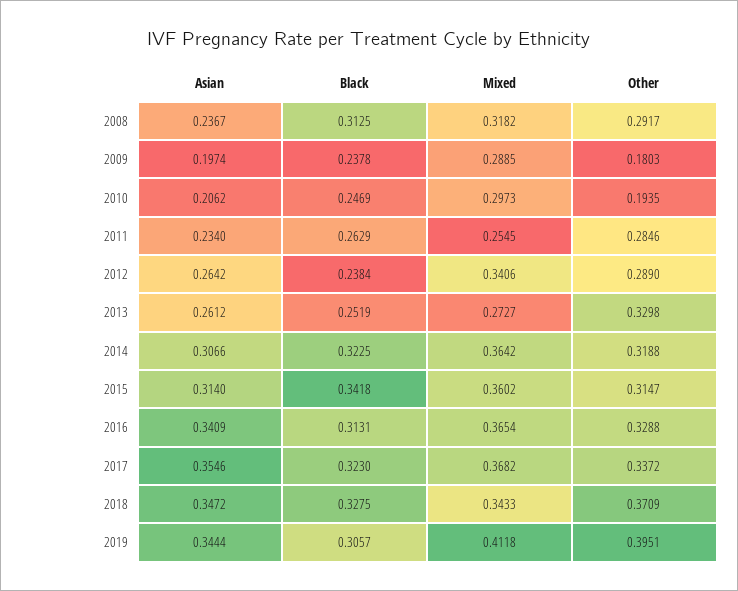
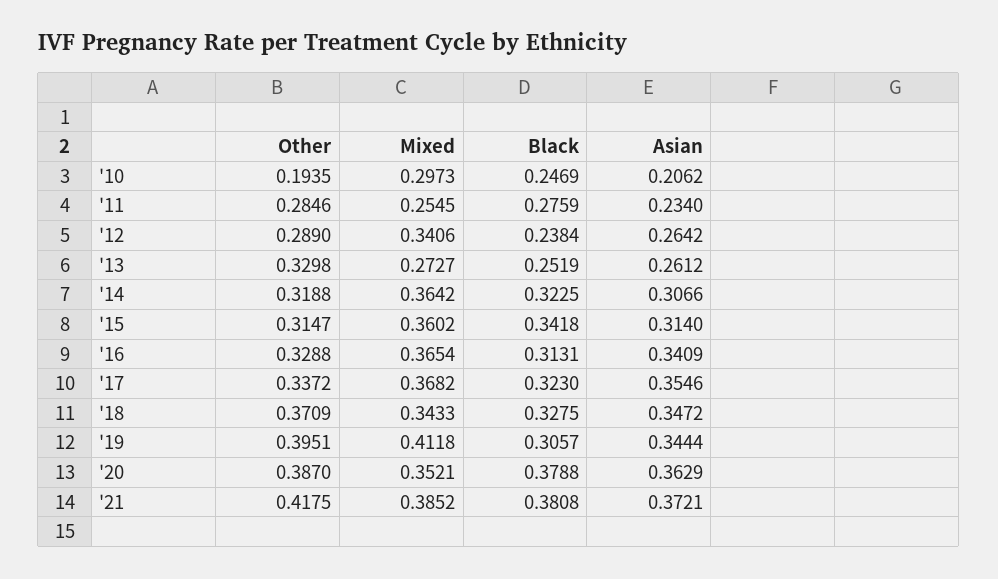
Asian, 2008: 0.2367 -> none
Black, 2008: 0.3125 -> none
Mixed, 2008: 0.3182 -> none
Other, 2008: 0.2917 -> none
Asian, 2009: 0.1974 -> none
Black, 2009: 0.2378 -> none
Mixed, 2009: 0.2885 -> none
Other, 2009: 0.1803 -> none
Black, 2011: 0.2629 -> 0.2759
Other, '20: none -> 0.387
Mixed, '20: none -> 0.3521
Black, '20: none -> 0.3788
Asian, '20: none -> 0.3629
Other, '21: none -> 0.4175
Mixed, '21: none -> 0.3852
Black, '21: none -> 0.3808
Asian, '21: none -> 0.3721

